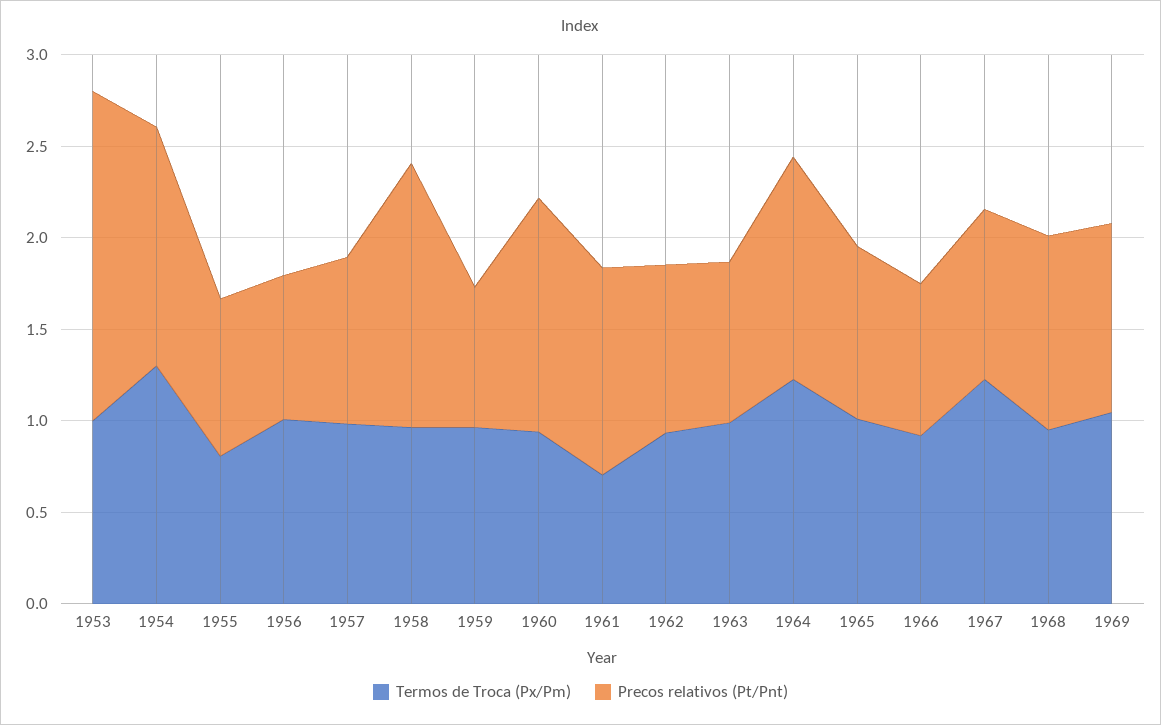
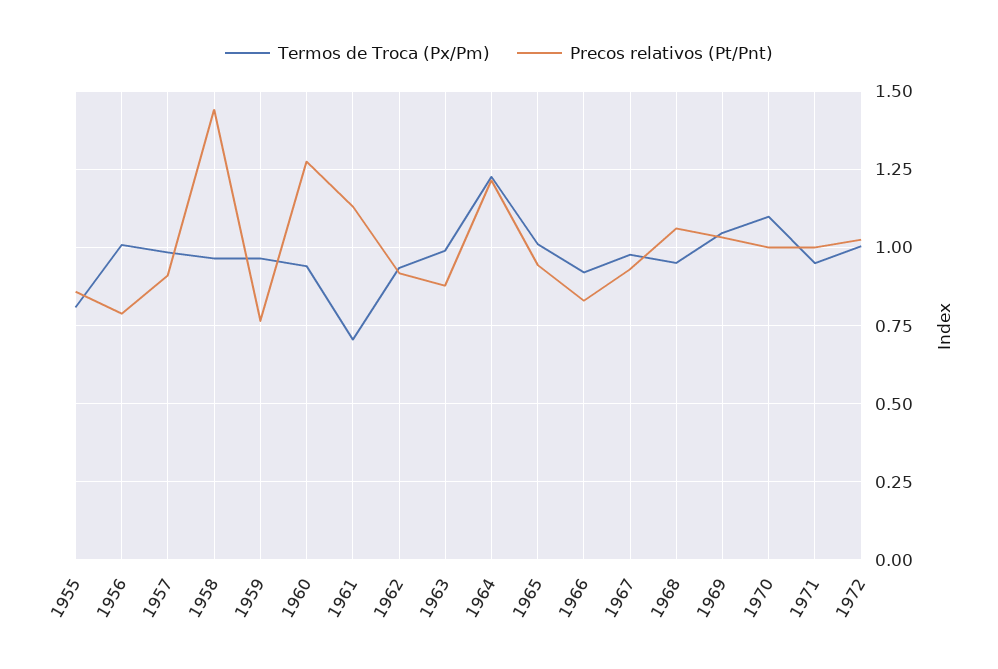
Termos de Troca (Px/Pm), 1953: 1 -> none
Precos relativos (Pt/Pnt), 1953: 1.8 -> none
Termos de Troca (Px/Pm), 1954: 1.3 -> none
Precos relativos (Pt/Pnt), 1954: 1.3 -> none
Termos de Troca (Px/Pm), 1967: 1.2 -> 0.975
Termos de Troca (Px/Pm), 1970: none -> 1.1
Precos relativos (Pt/Pnt), 1970: none -> 1
Termos de Troca (Px/Pm), 1971: none -> 0.95
Precos relativos (Pt/Pnt), 1971: none -> 1
Termos de Troca (Px/Pm), 1972: none -> 1
Precos relativos (Pt/Pnt), 1972: none -> 1.025

